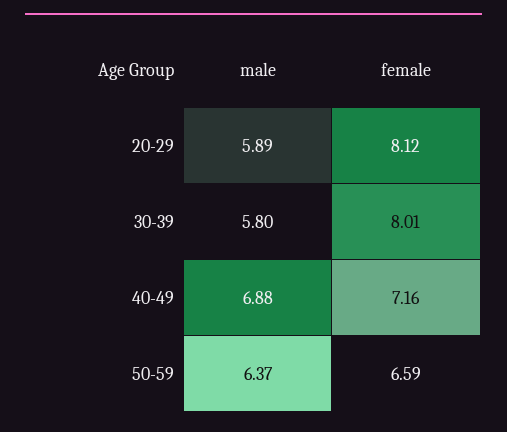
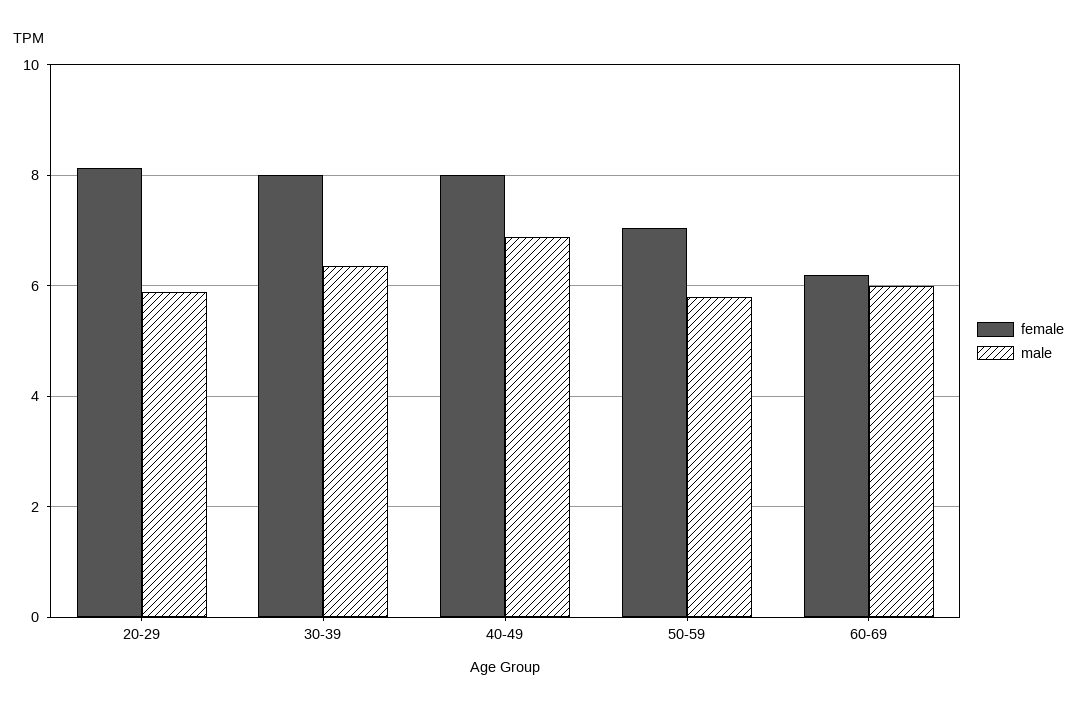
male, 30-39: 5.8 -> 6.4
female, 40-49: 7.16 -> 8
male, 50-59: 6.37 -> 5.8
female, 50-59: 6.59 -> 7
female, 60-69: none -> 6.2
male, 60-69: none -> 6

